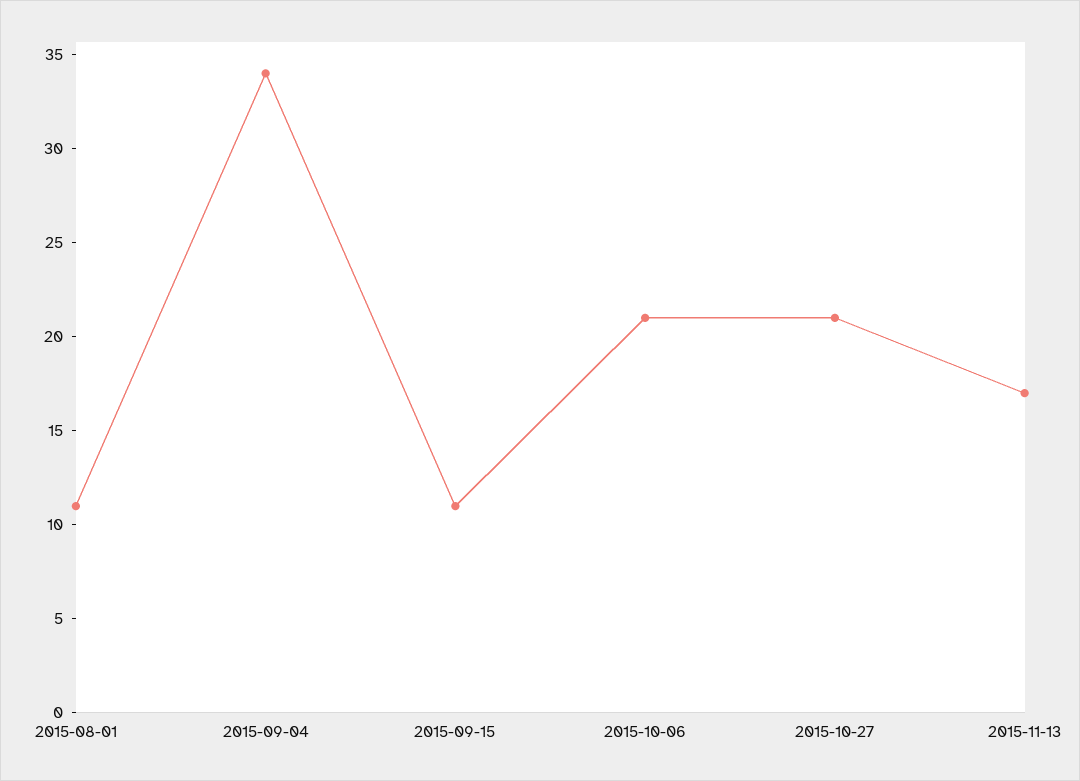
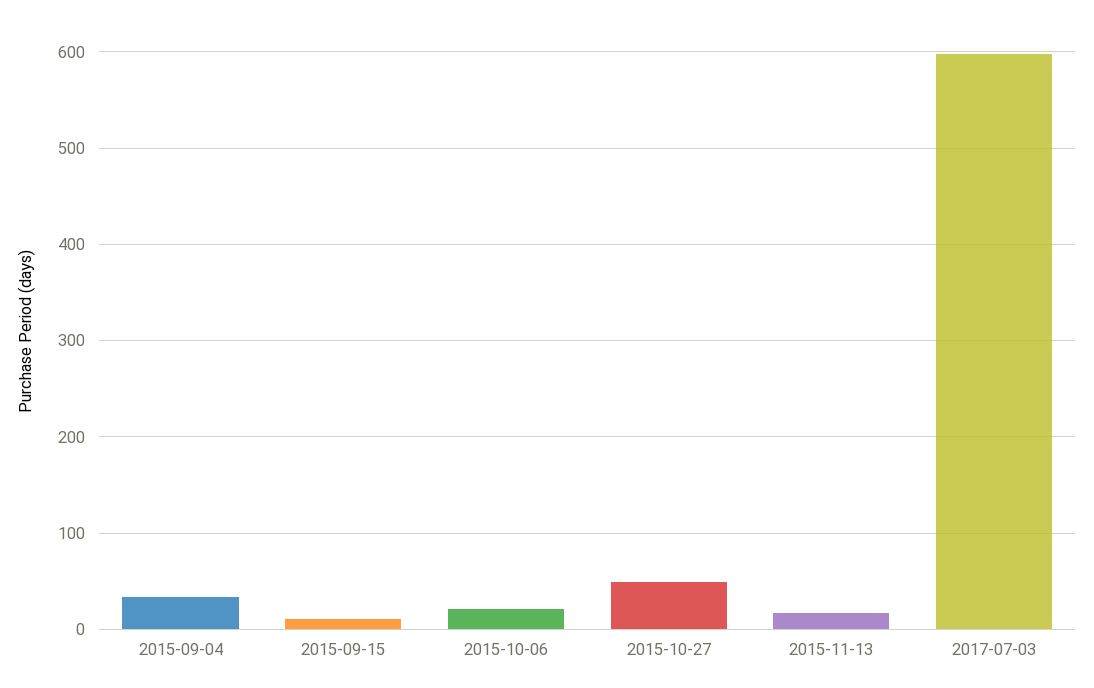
2015-08-01: 11 -> none
2015-10-27: 21 -> 50
2017-07-03: none -> 600

